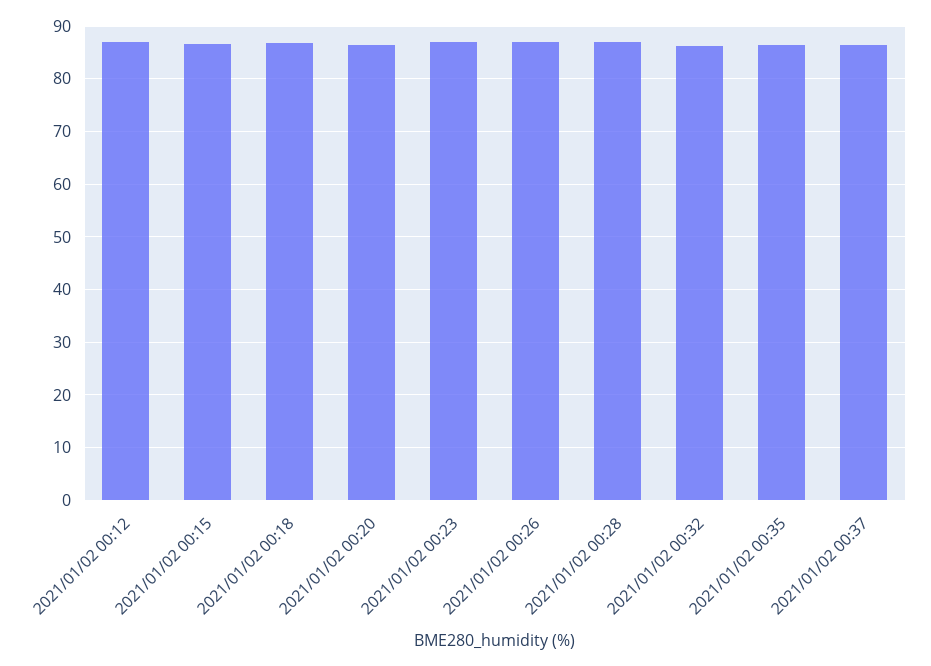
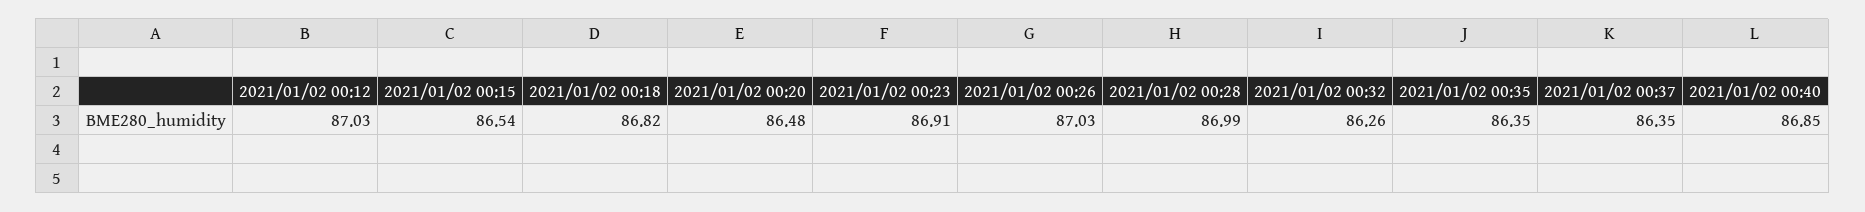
2021/01/02 00:40: none -> 86.85

